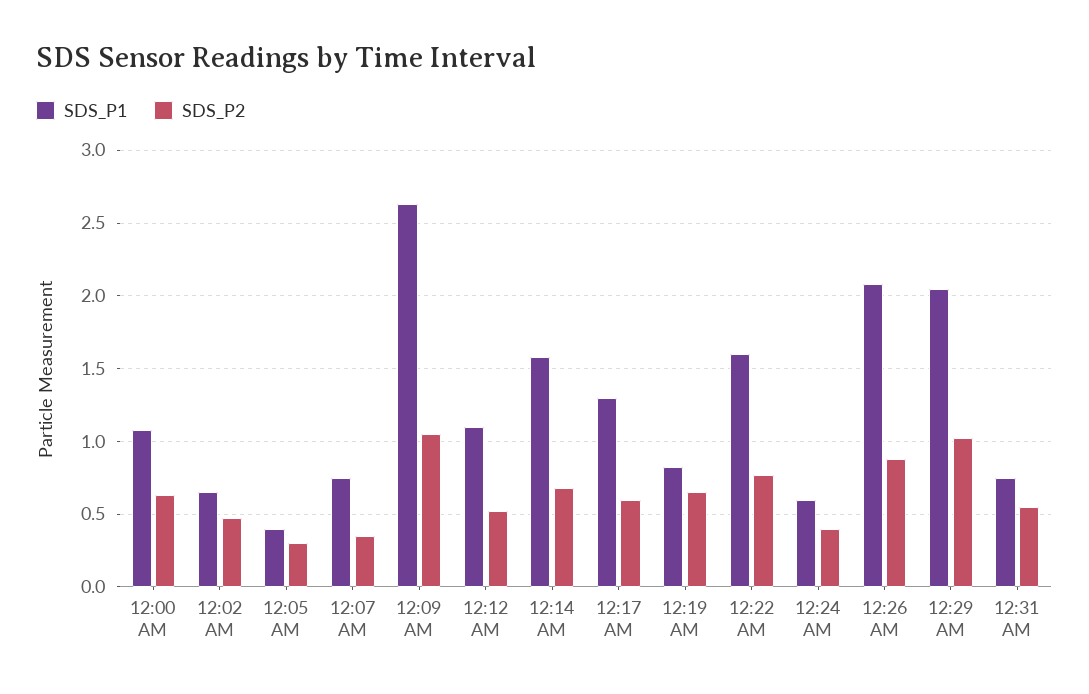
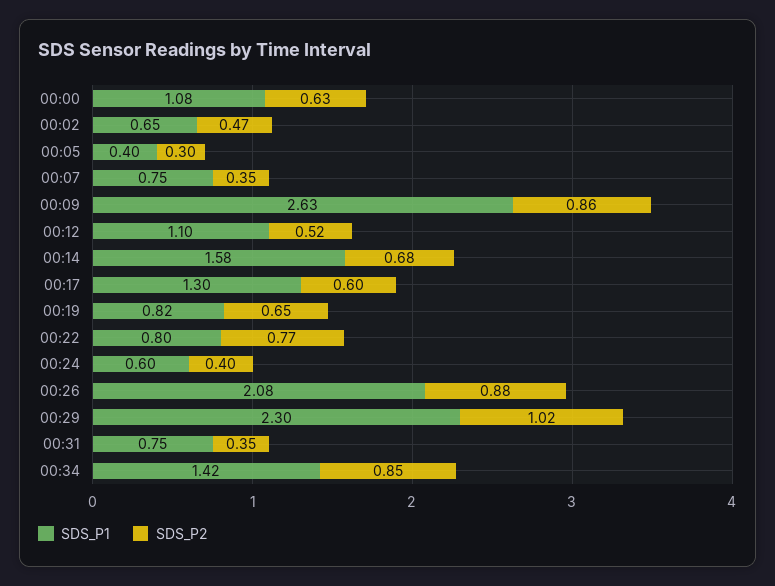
SDS_P2, 12:09 AM: 1.05 -> 0.86
SDS_P1, 12:22 AM: 1.6 -> 0.8
SDS_P1, 12:29 AM: 2.05 -> 2.3
SDS_P2, 12:31 AM: 0.55 -> 0.35
SDS_P1, 00:34: none -> 1.42
SDS_P2, 00:34: none -> 0.85

